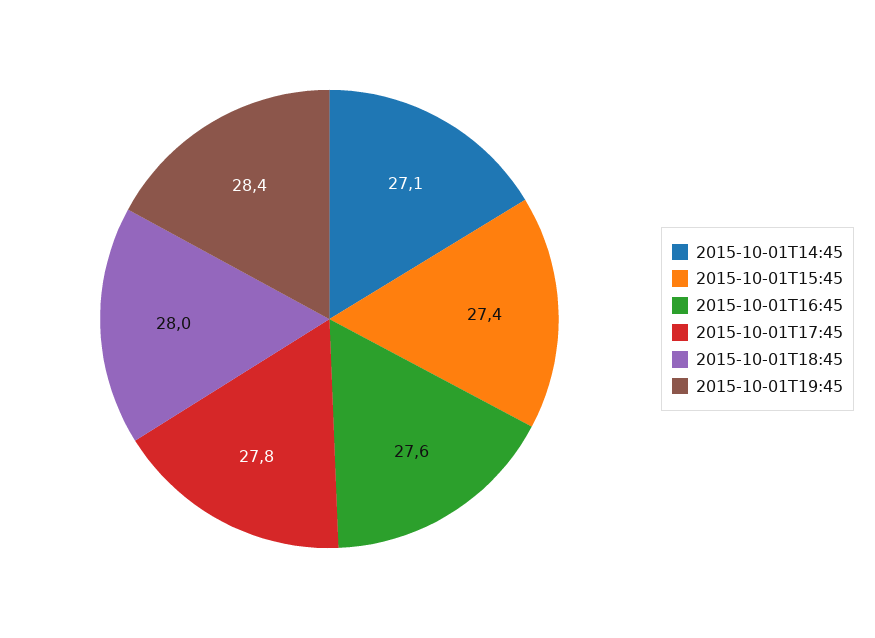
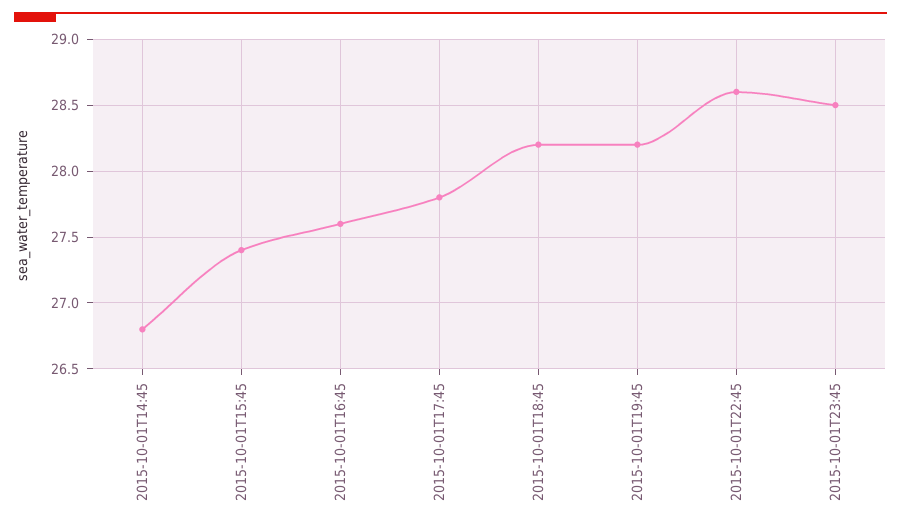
2015-10-01T14:45: 27.1 -> 26.8
2015-10-01T18:45: 28 -> 28.2
2015-10-01T19:45: 28.4 -> 28.2
2015-10-01T22:45: none -> 28.6
2015-10-01T23:45: none -> 28.5

